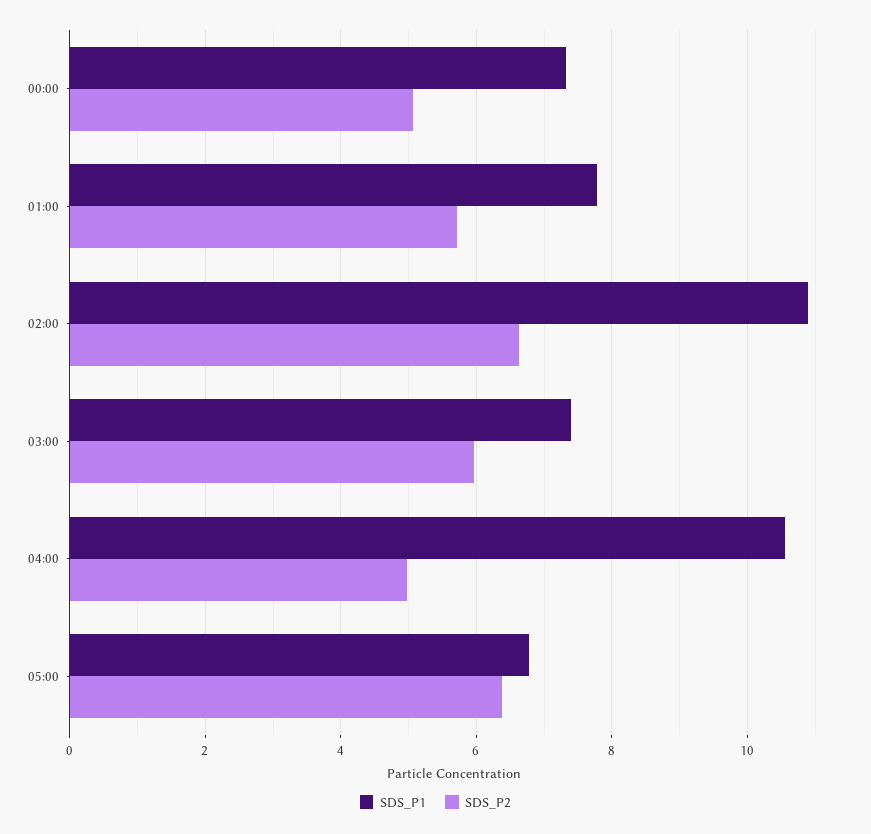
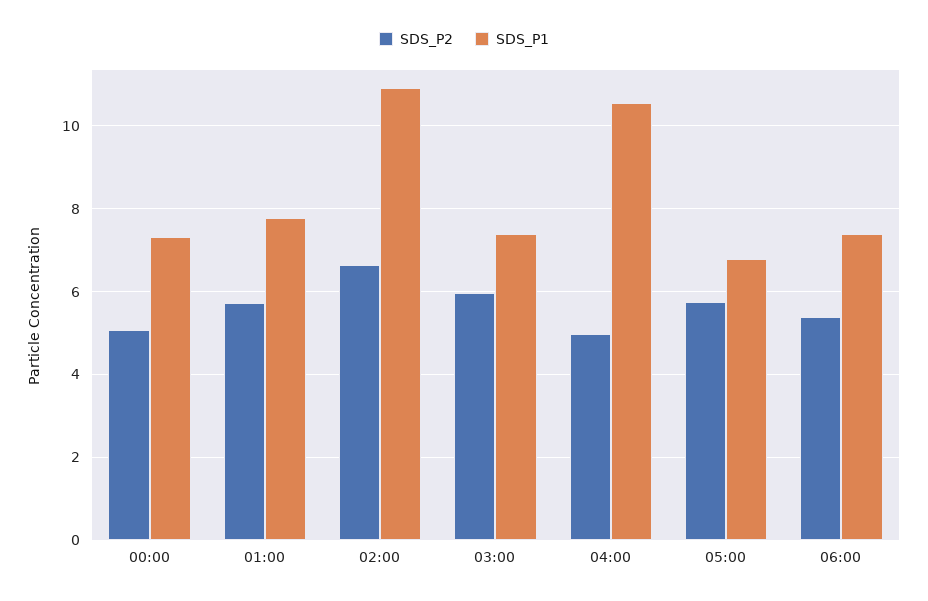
SDS_P2, 05:00: 6.4 -> 5.8
SDS_P2, 06:00: none -> 5.4
SDS_P1, 06:00: none -> 7.4

